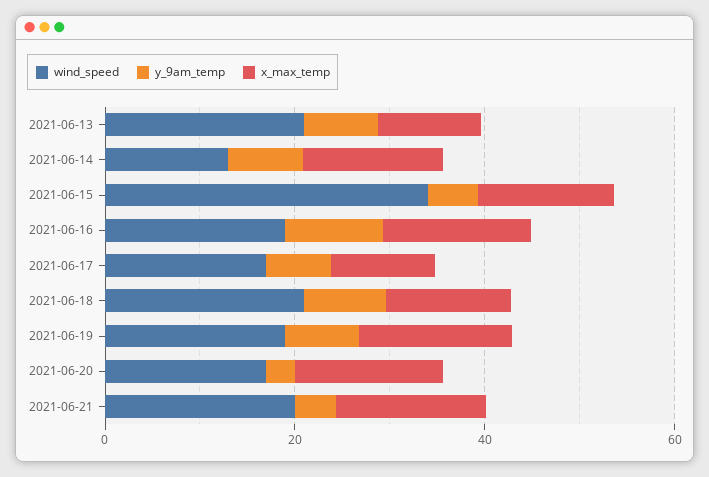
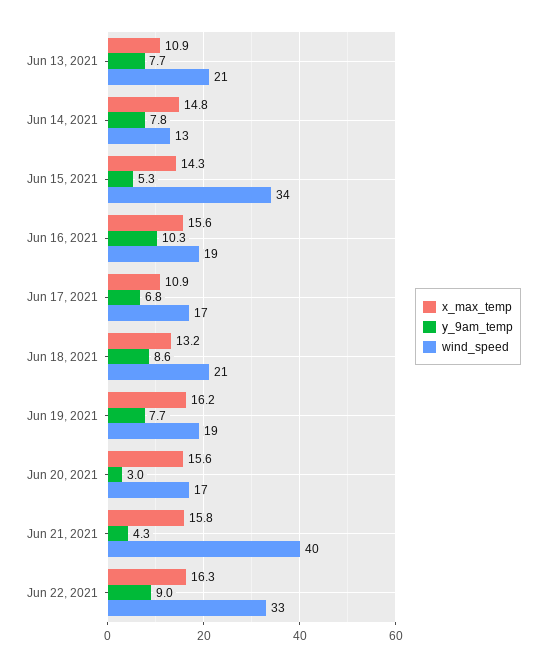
wind_speed, 2021-06-21: 20 -> 40
x_max_temp, Jun 22, 2021: none -> 16.3
y_9am_temp, Jun 22, 2021: none -> 9
wind_speed, Jun 22, 2021: none -> 33

